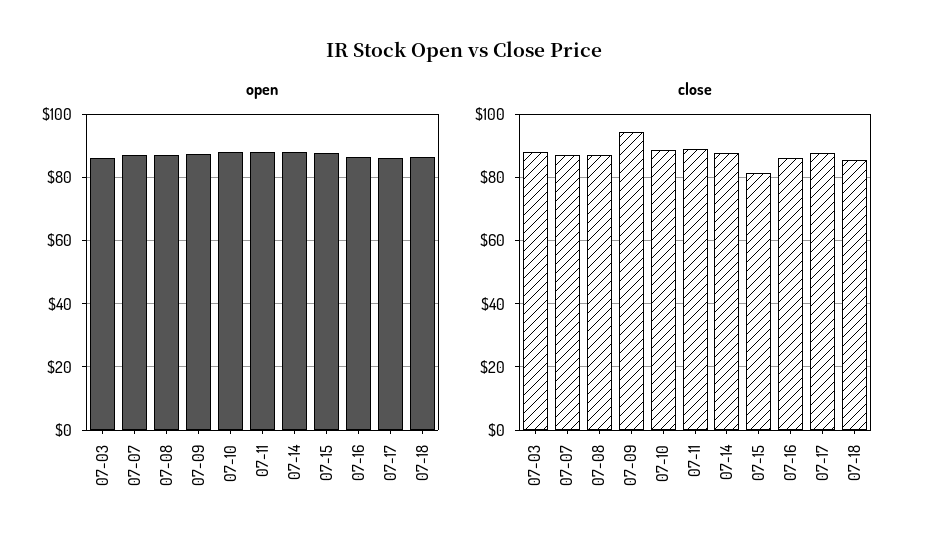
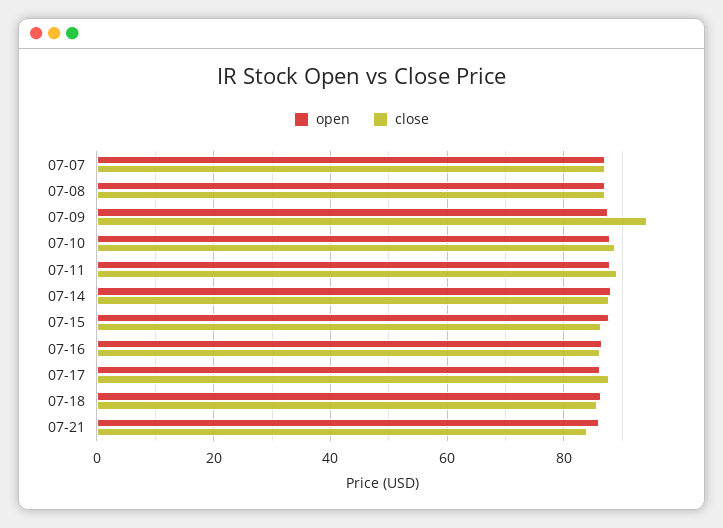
open, 07-03: 86 -> none
close, 07-03: 88 -> none
close, 07-15: 82 -> 86
open, 07-21: none -> 86
close, 07-21: none -> 84

